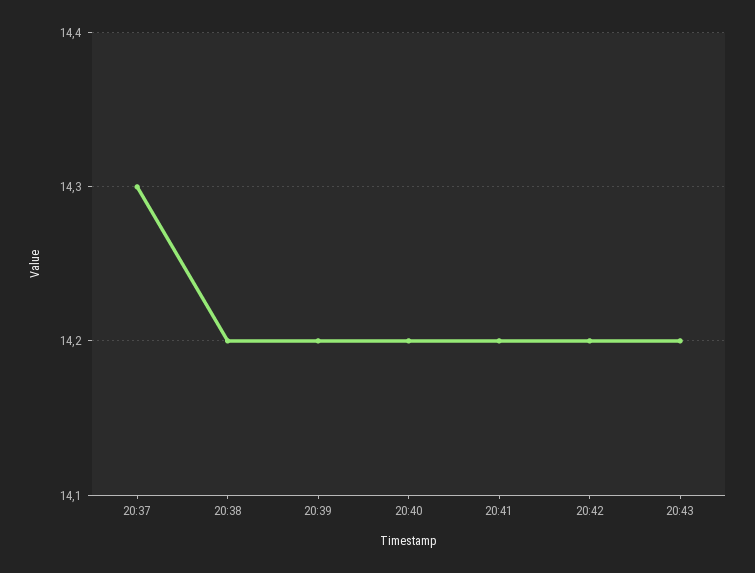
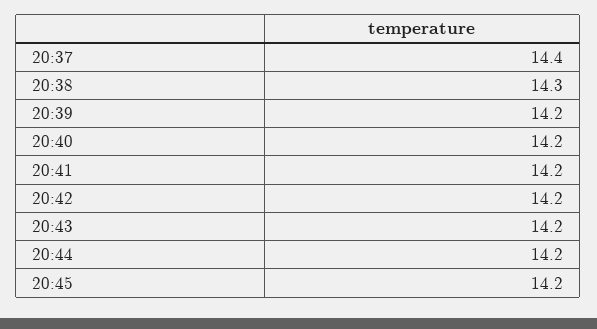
20:37: 14.3 -> 14.4
20:38: 14.2 -> 14.3
20:44: none -> 14.2
20:45: none -> 14.2

